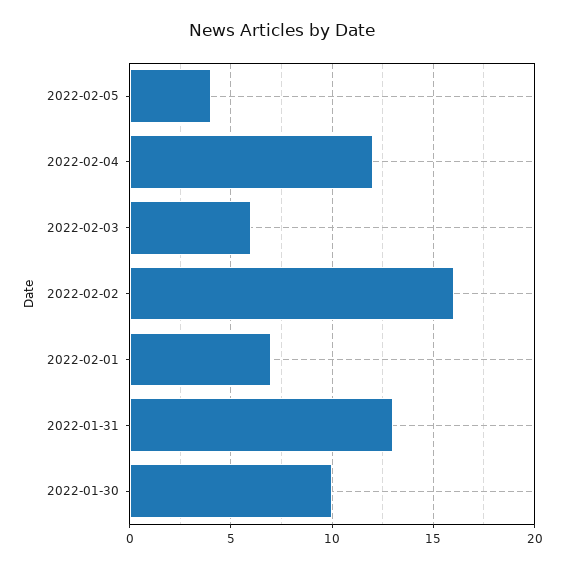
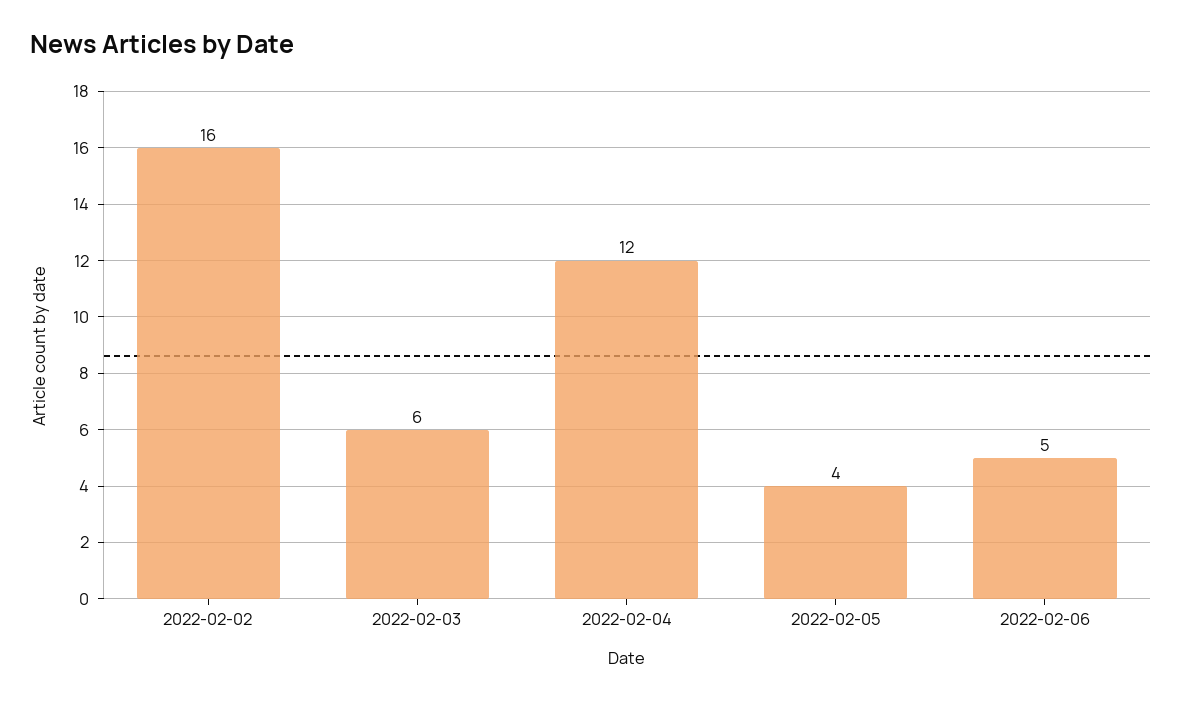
2022-02-01: 7 -> none
2022-01-31: 13 -> none
2022-01-30: 10 -> none
2022-02-06: none -> 5

